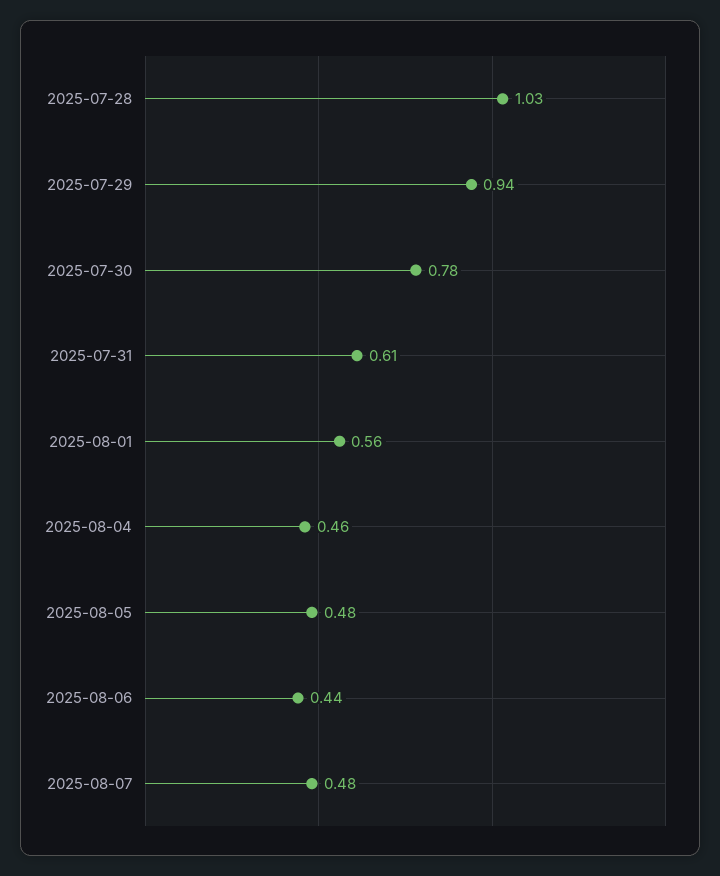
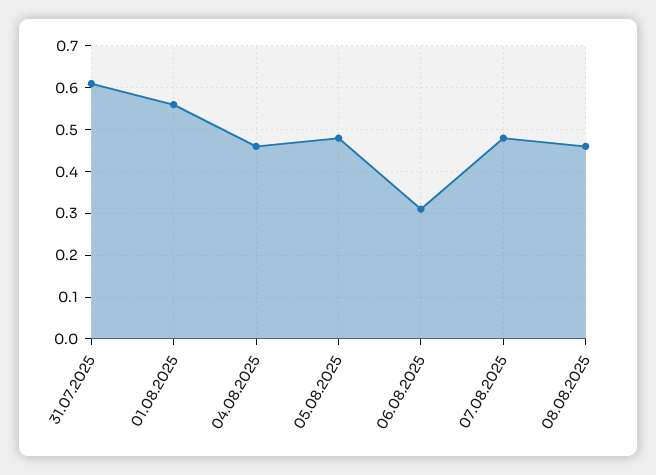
2025-07-28: 1.03 -> none
2025-07-29: 0.94 -> none
2025-07-30: 0.78 -> none
2025-08-06: 0.44 -> 0.3
08.08.2025: none -> 0.45

